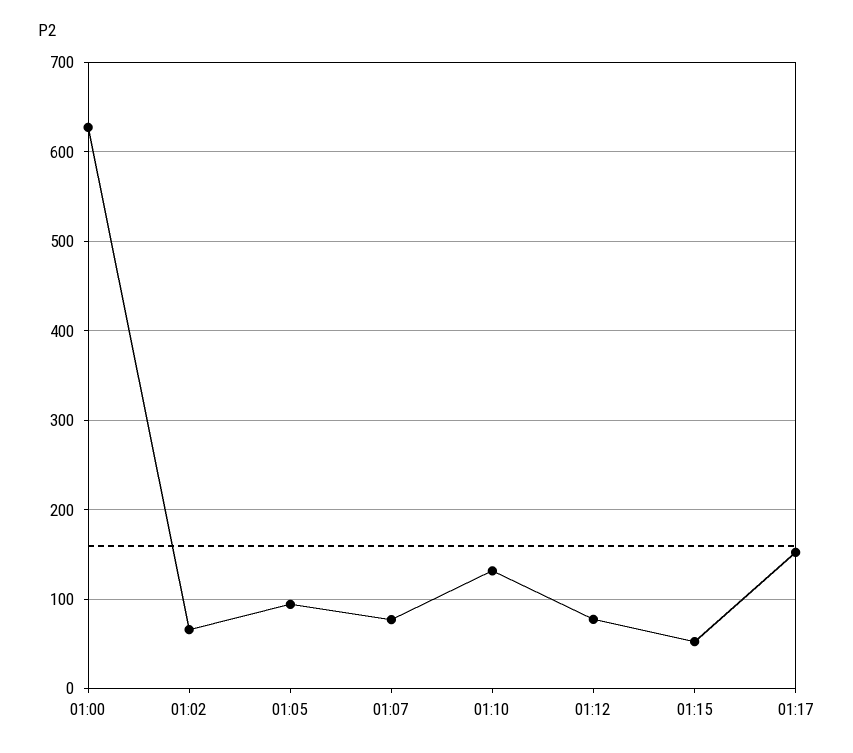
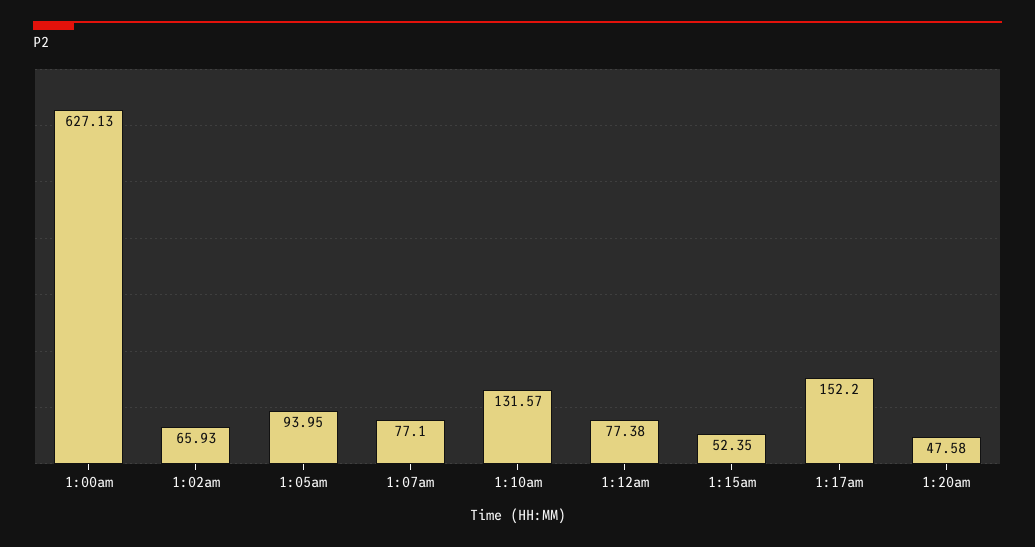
1:20am: none -> 47.58

